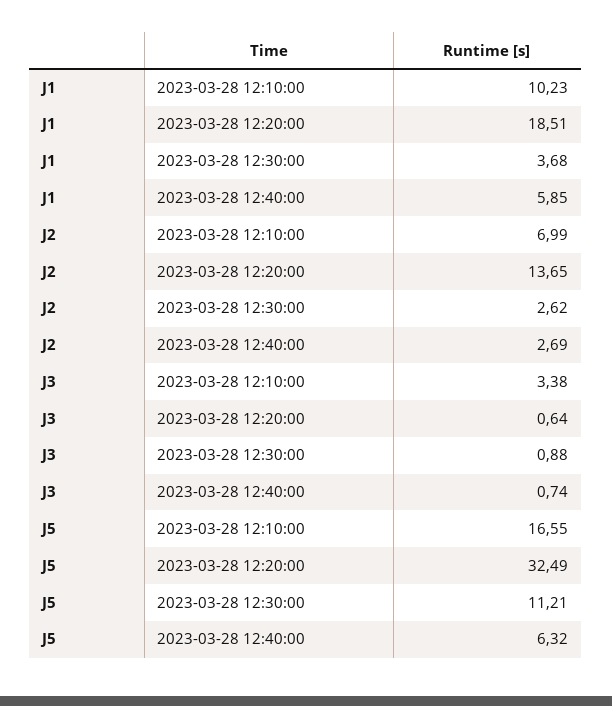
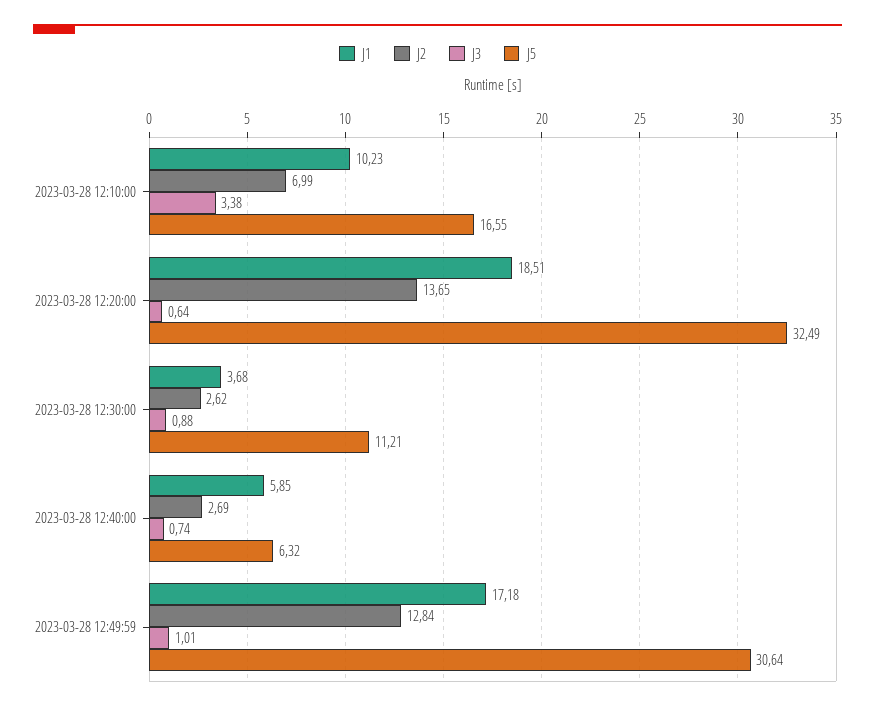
J1, 2023-03-28 12:49:59: none -> 17.18
J2, 2023-03-28 12:49:59: none -> 12.84
J3, 2023-03-28 12:49:59: none -> 1.01
J5, 2023-03-28 12:49:59: none -> 30.64

